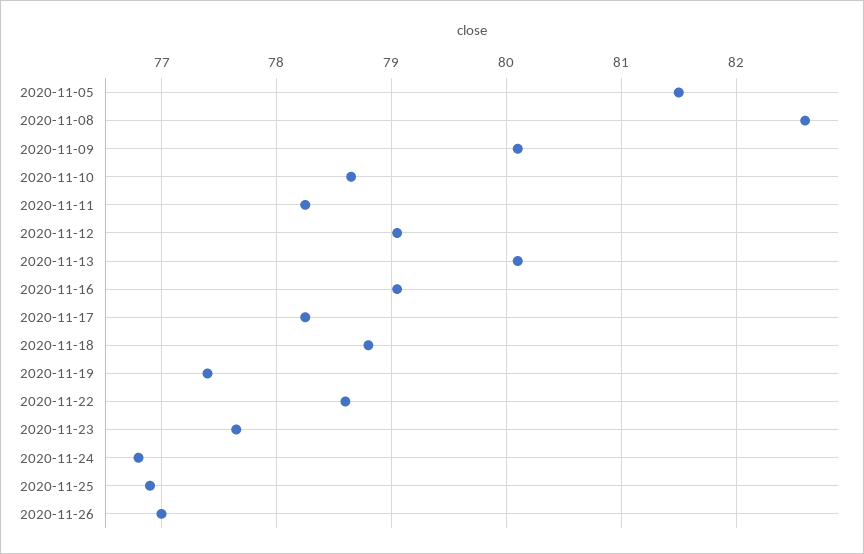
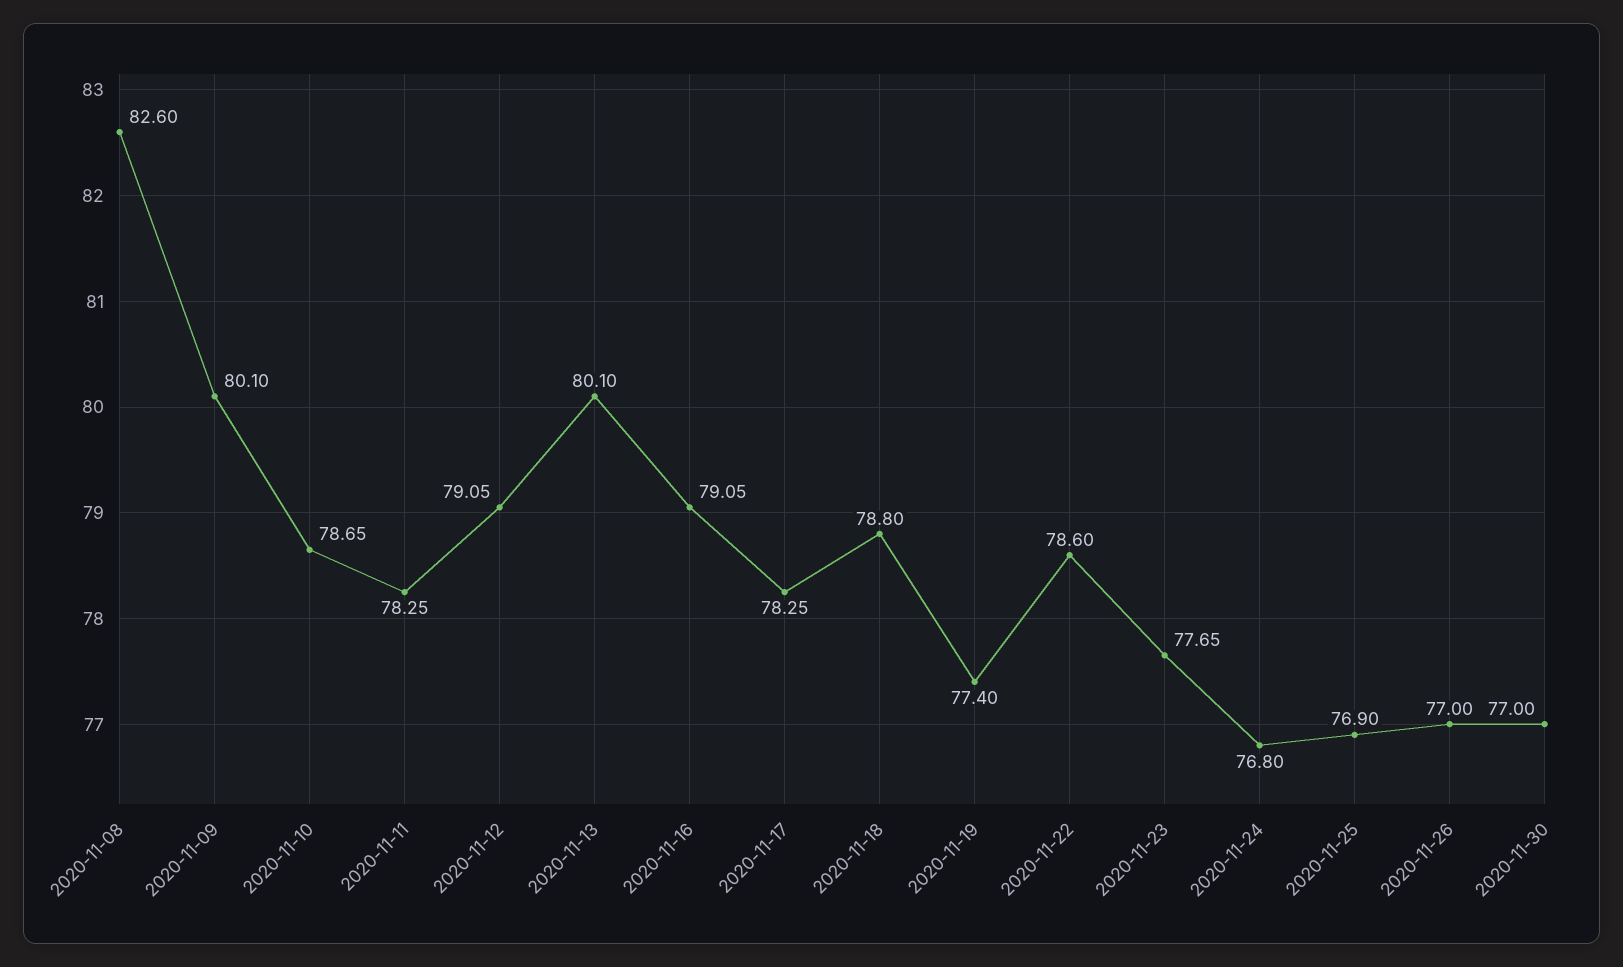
2020-11-05: 81.5 -> none
2020-11-30: none -> 77

